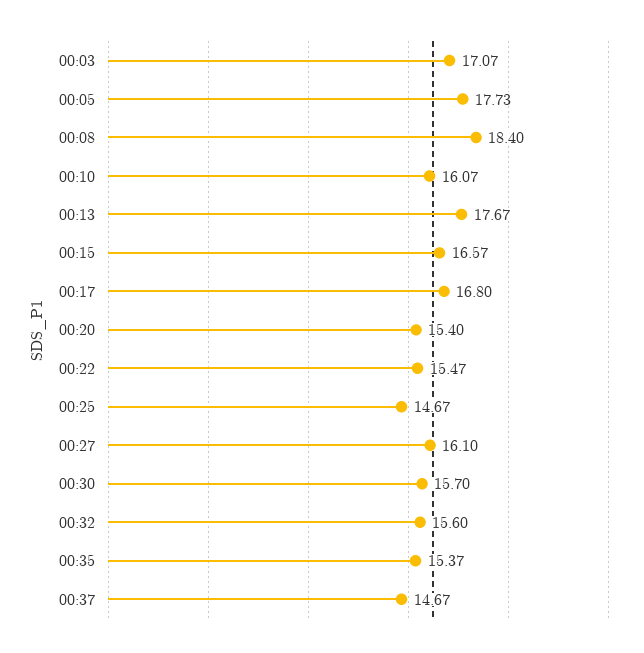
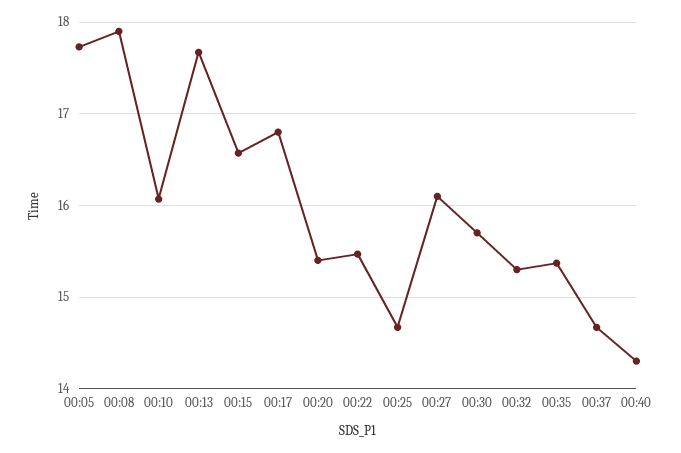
00:03: 17.07 -> none
00:08: 18.4 -> 17.9
00:32: 15.6 -> 15.3
00:40: none -> 14.3

